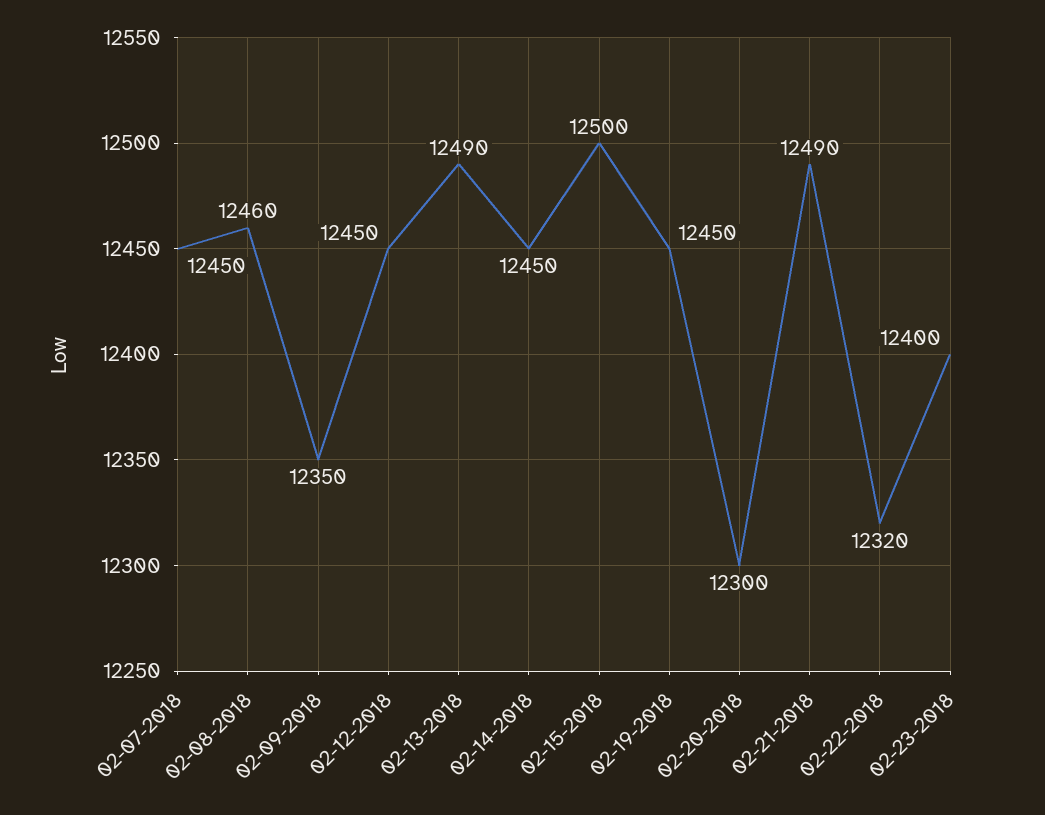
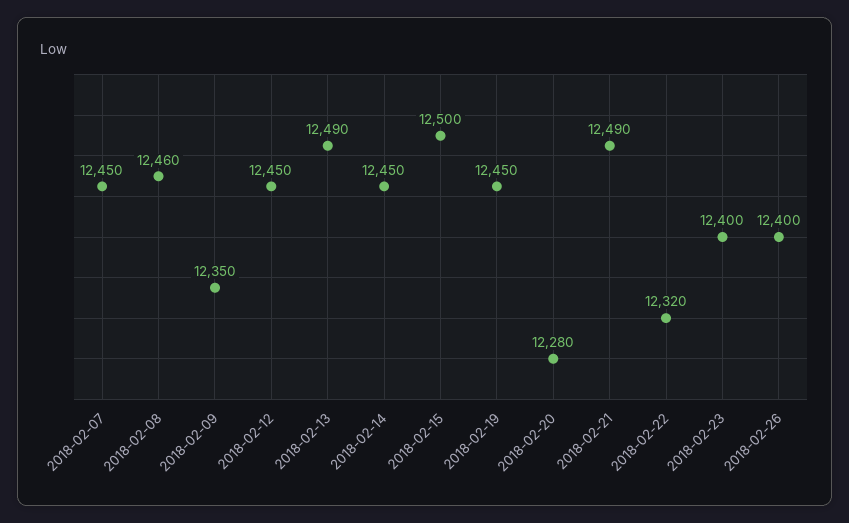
02-20-2018: 12300 -> 12280
2018-02-26: none -> 12400

